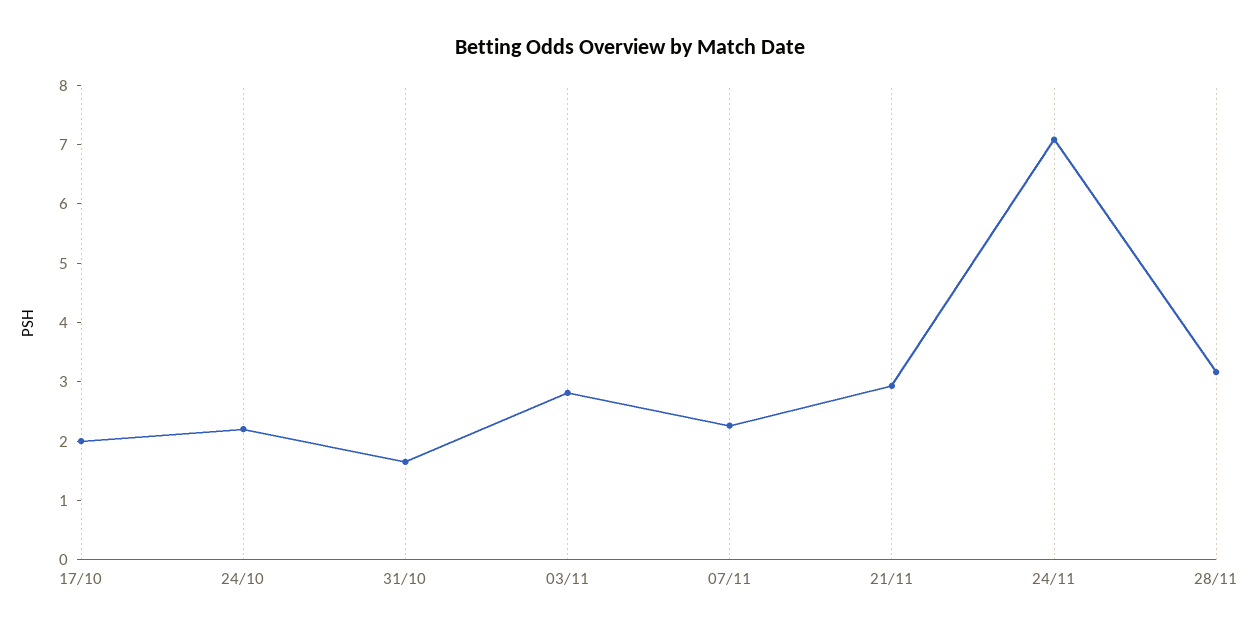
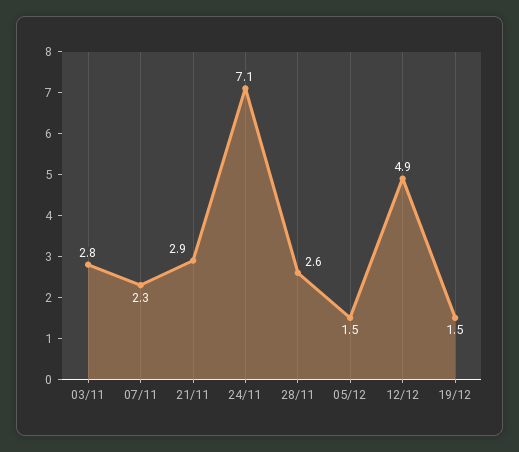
17/10: 2 -> none
24/10: 2.2 -> none
31/10: 1.6 -> none
28/11: 3.2 -> 2.6
05/12: none -> 1.5
12/12: none -> 4.9
19/12: none -> 1.5

